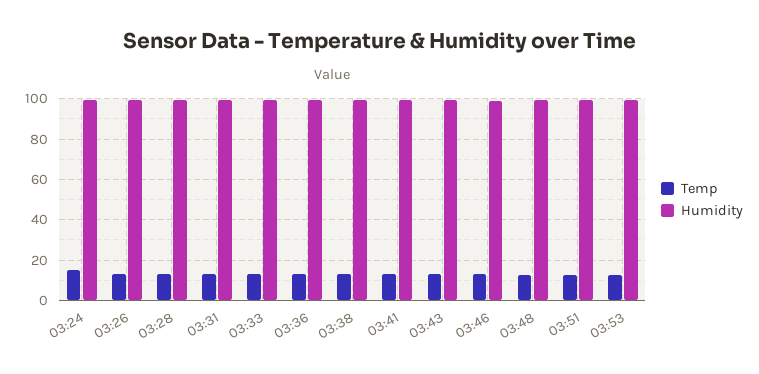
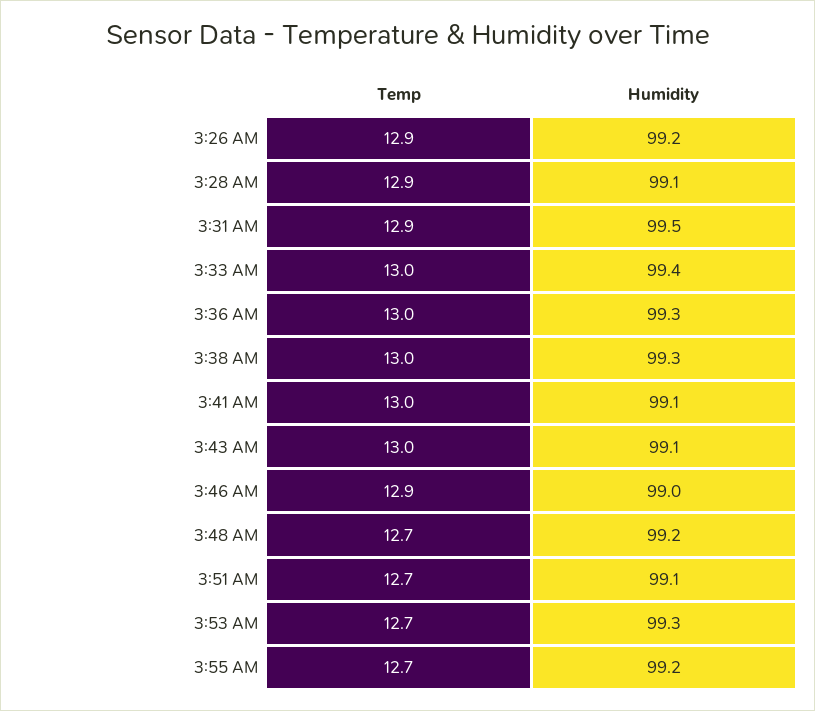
Temp, 03:24: 15 -> none
Humidity, 03:24: 100 -> none
Temp, 3:55 AM: none -> 12.7
Humidity, 3:55 AM: none -> 99.2

